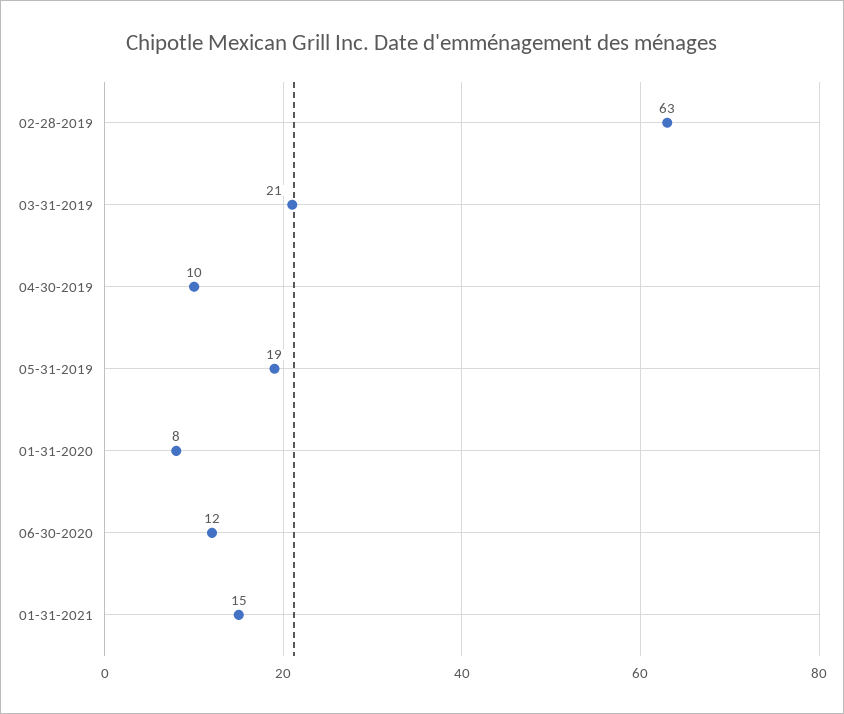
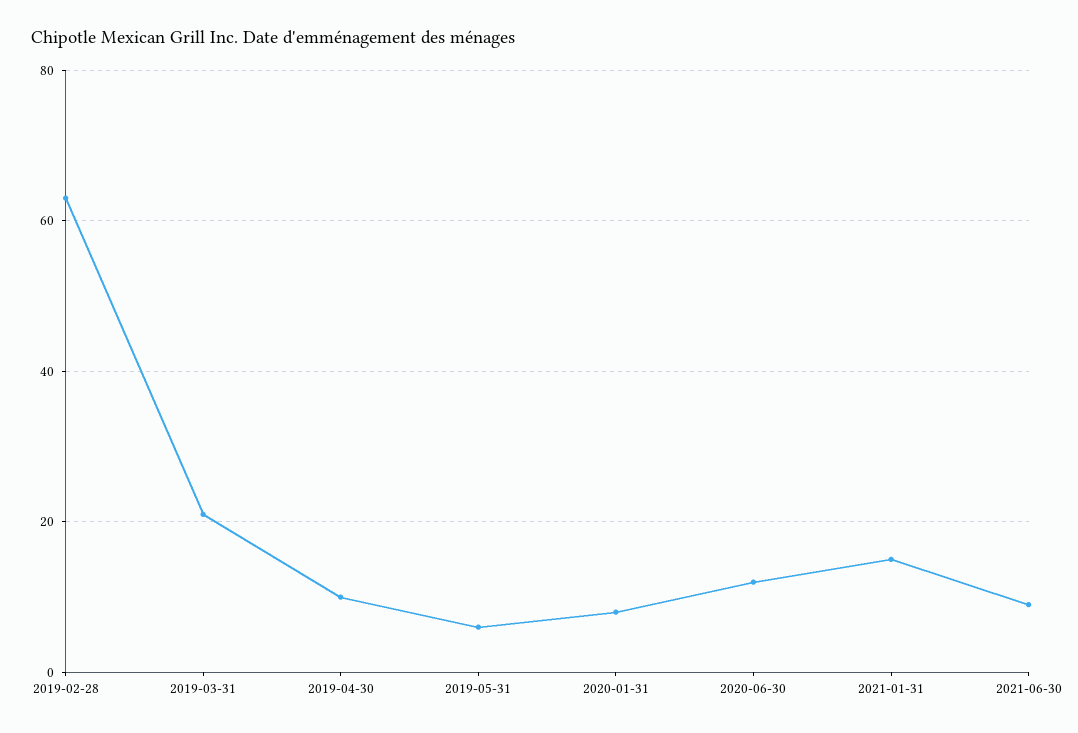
05-31-2019: 19 -> 5
2021-06-30: none -> 10

